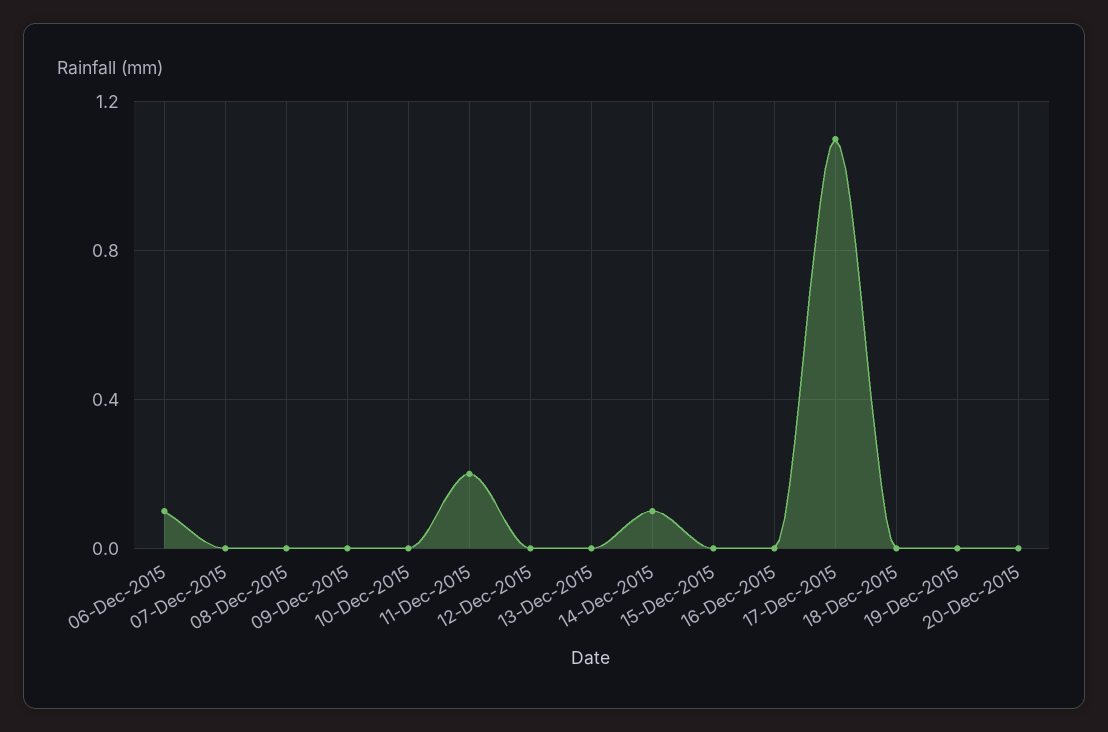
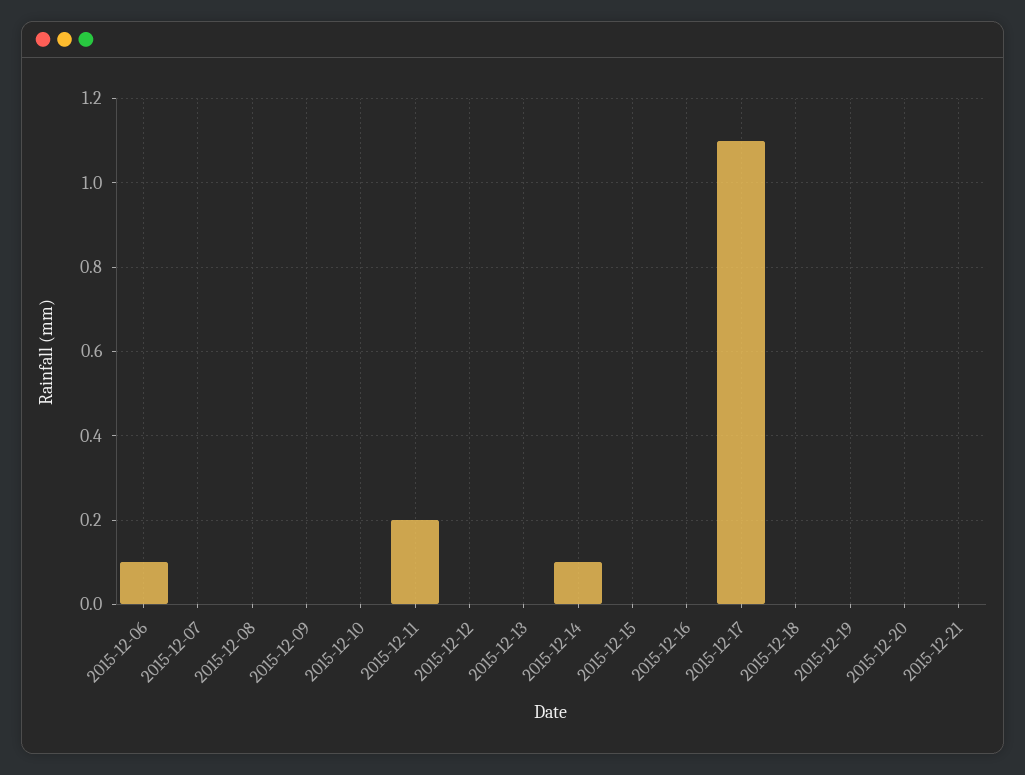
2015-12-21: none -> 0

